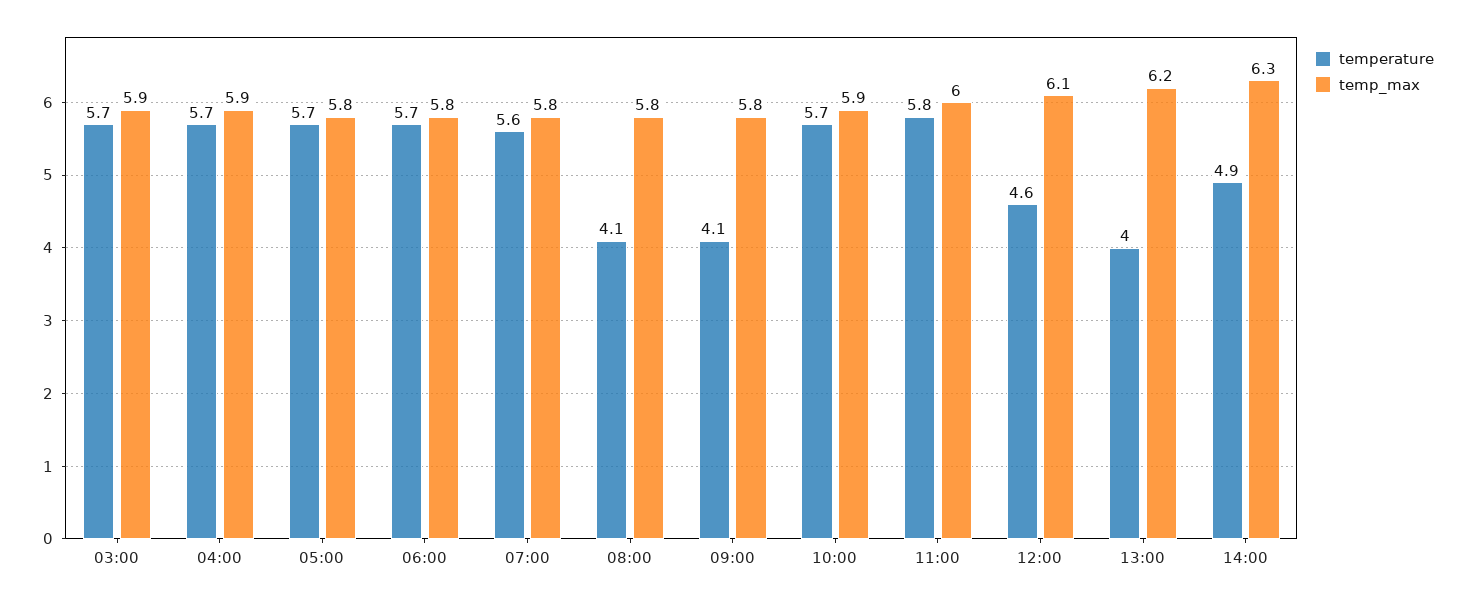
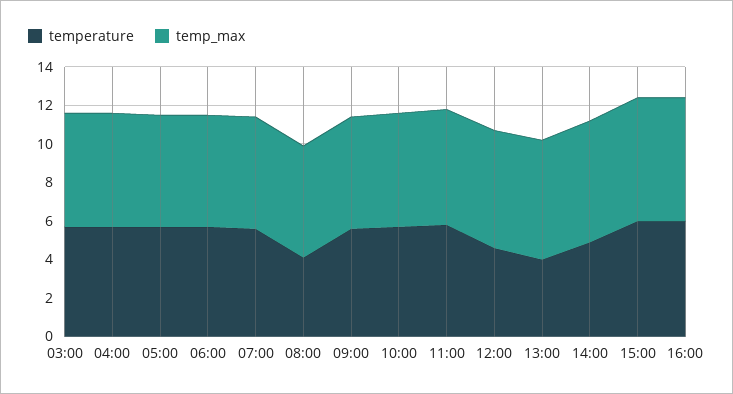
temperature, 09:00: 4.1 -> 5.5
temperature, 15:00: none -> 6
temp_max, 15:00: none -> 6.5
temperature, 16:00: none -> 6
temp_max, 16:00: none -> 6.5

